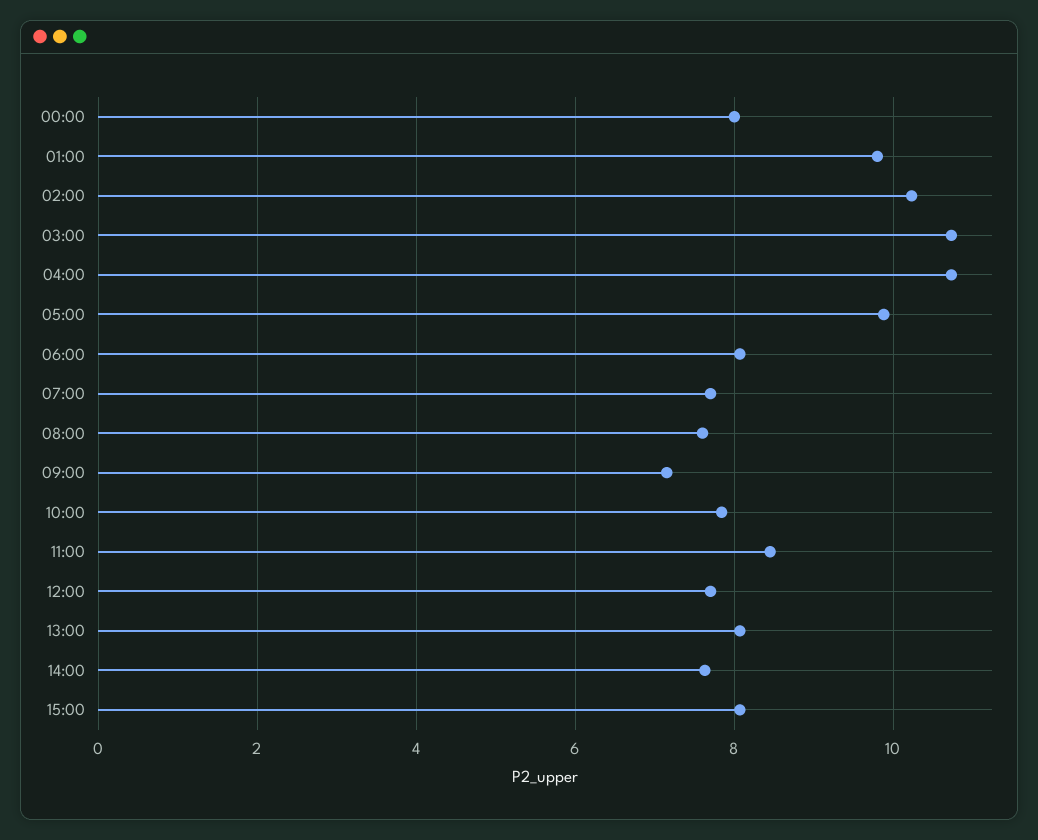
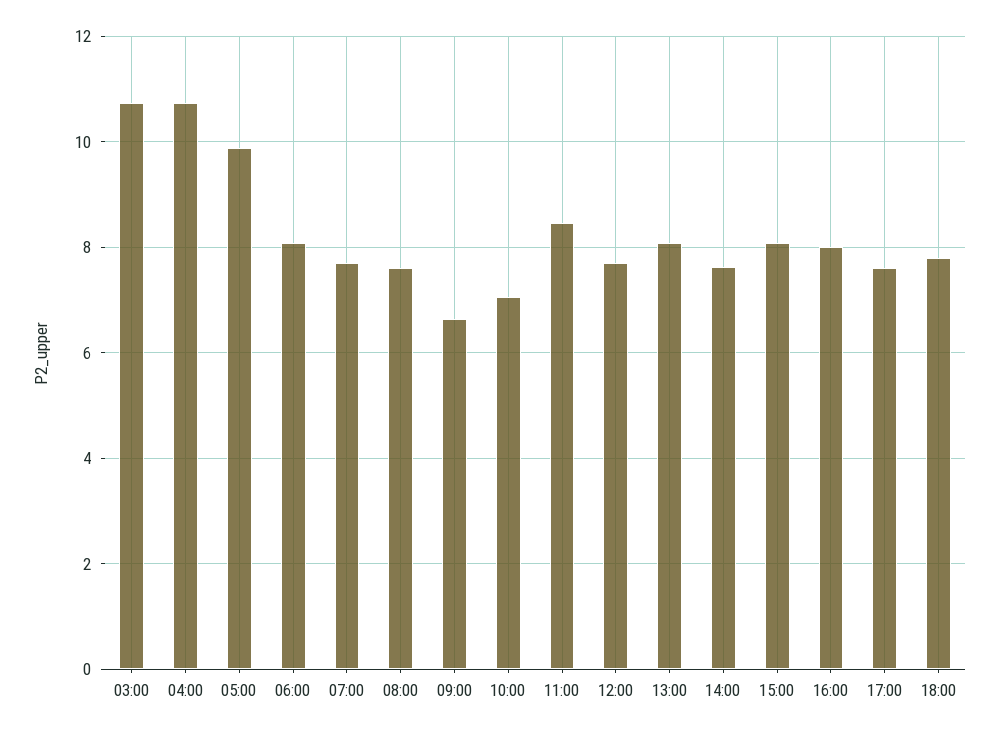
00:00: 8 -> none
01:00: 9.8 -> none
02:00: 10.2 -> none
09:00: 7.2 -> 6.6
10:00: 7.8 -> 7
16:00: none -> 8
17:00: none -> 7.6
18:00: none -> 7.8

